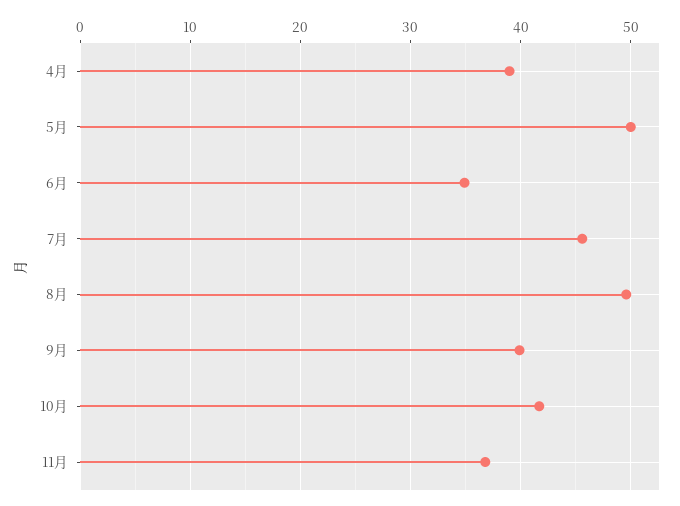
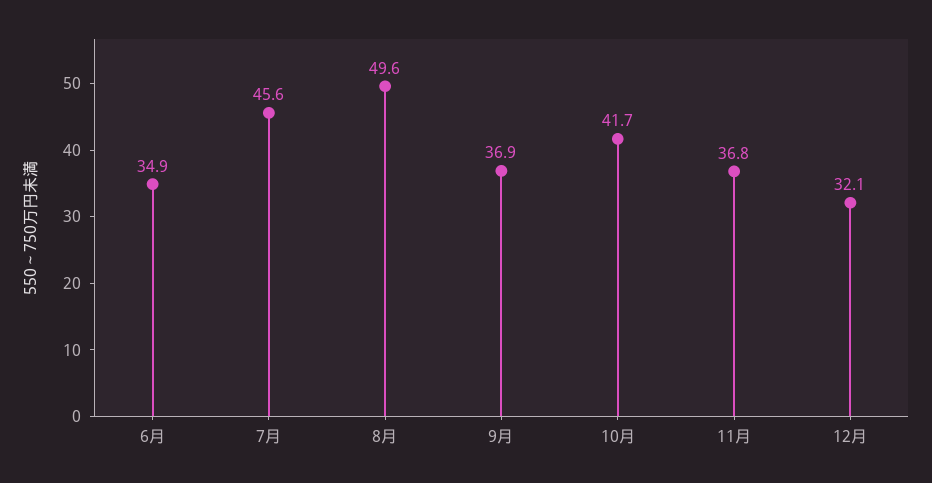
4月: 39 -> none
5月: 50 -> none
9月: 40 -> 36.9
12月: none -> 32.1

